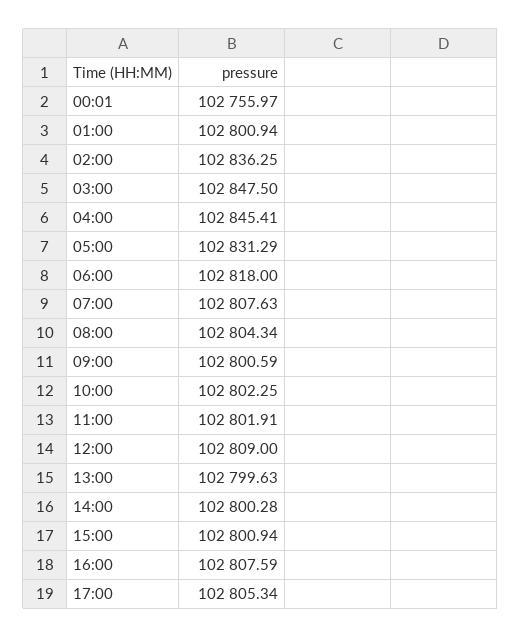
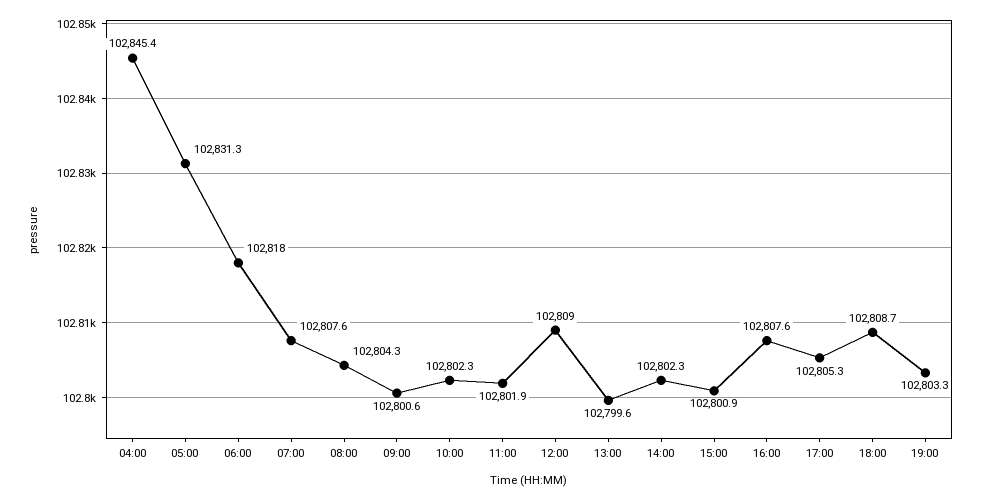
00:01: 102755.97 -> none
01:00: 102800.94 -> none
02:00: 102836.25 -> none
03:00: 102847.5 -> none
14:00: 102800.28 -> 102802.3
18:00: none -> 102808.7
19:00: none -> 102803.3

